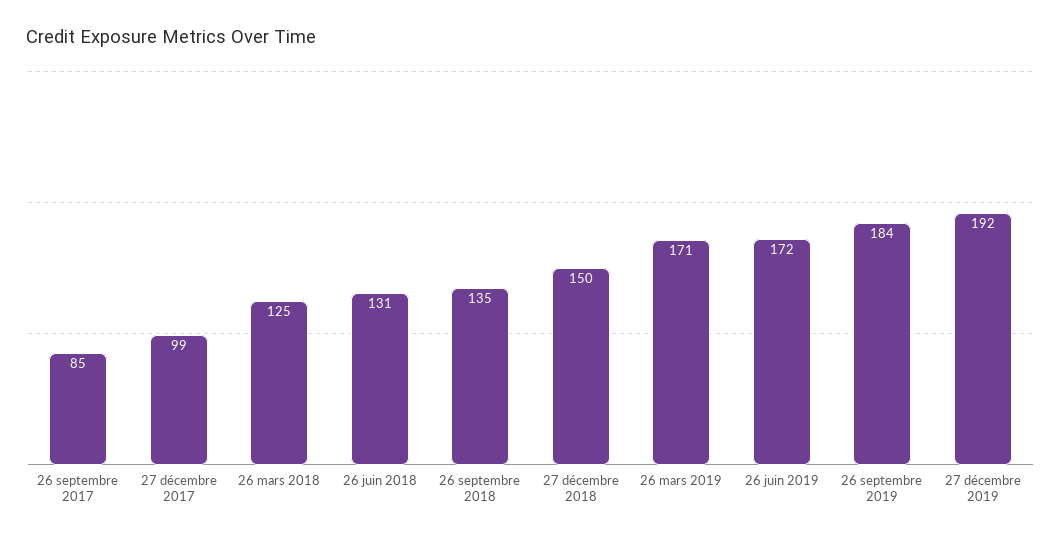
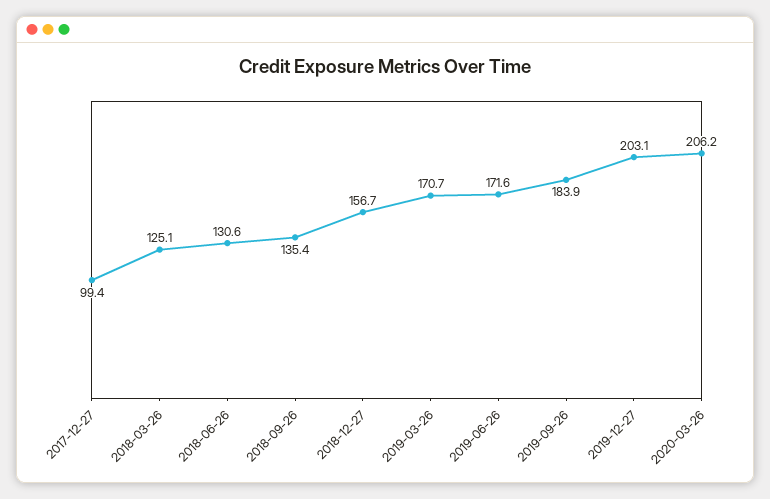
26 septembre 2017: 85 -> none
27 décembre 2018: 150 -> 156.7
27 décembre 2019: 192 -> 203.1
2020-03-26: none -> 206.2

